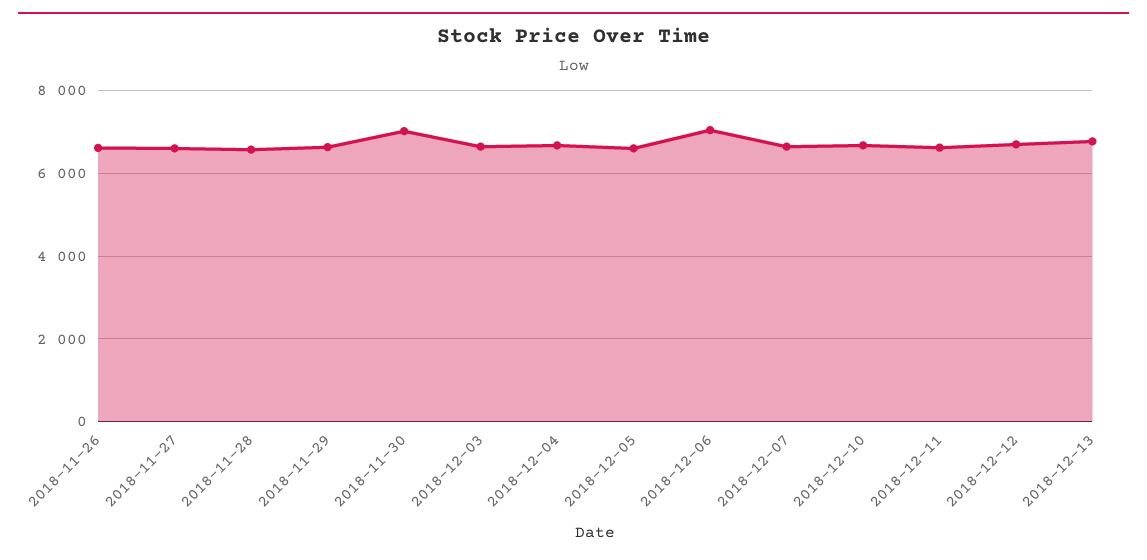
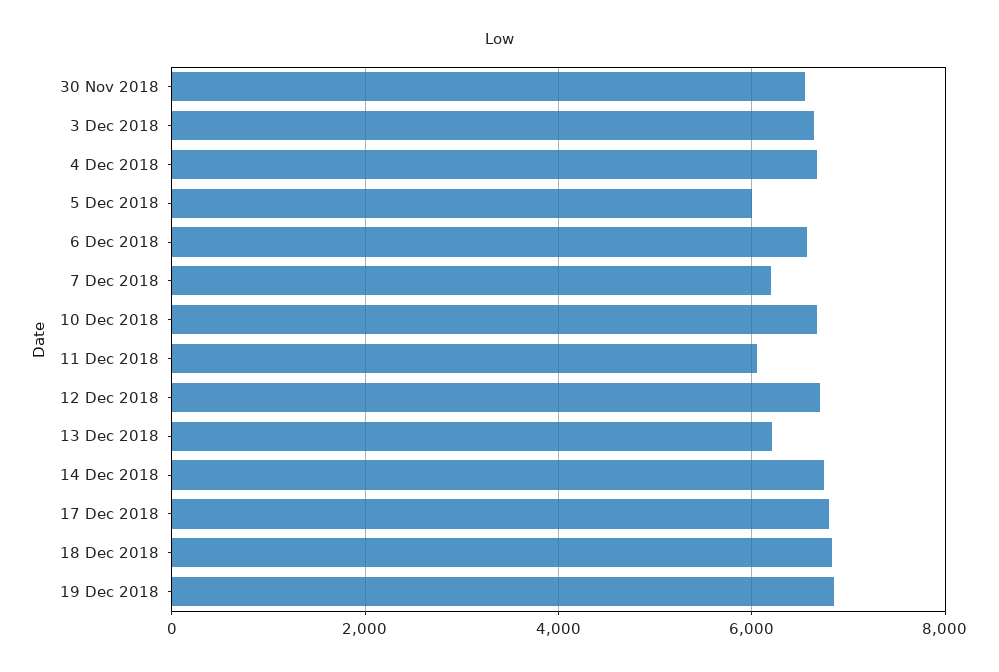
2018-11-26: 6600 -> none
2018-11-27: 6600 -> none
2018-11-28: 6600 -> none
2018-11-29: 6600 -> none
2018-11-30: 7000 -> 6600
2018-12-05: 6600 -> 6000
2018-12-06: 7000 -> 6600
2018-12-07: 6600 -> 6200
2018-12-11: 6600 -> 6000
2018-12-13: 6800 -> 6200
14 Dec 2018: none -> 6800
17 Dec 2018: none -> 6800
18 Dec 2018: none -> 6800
19 Dec 2018: none -> 6800

